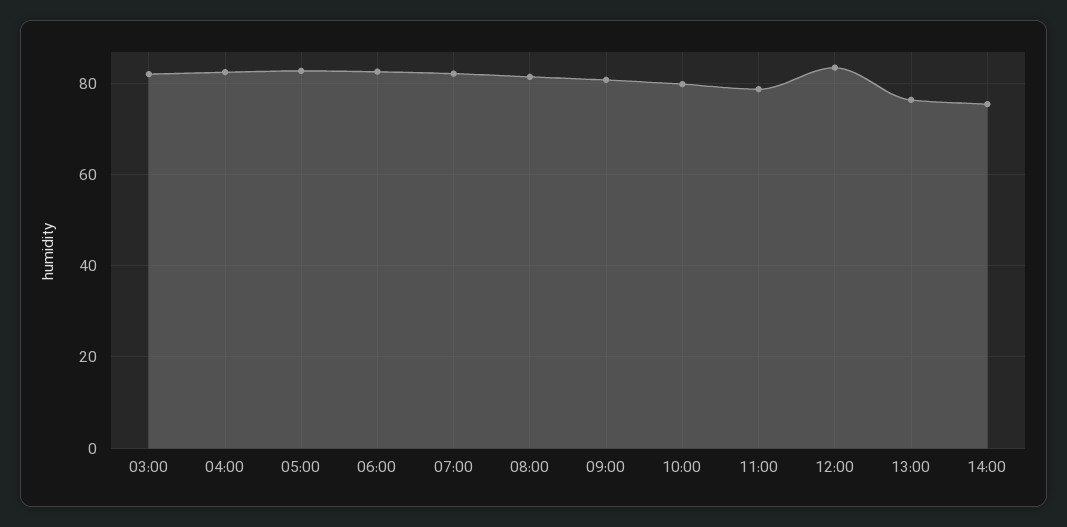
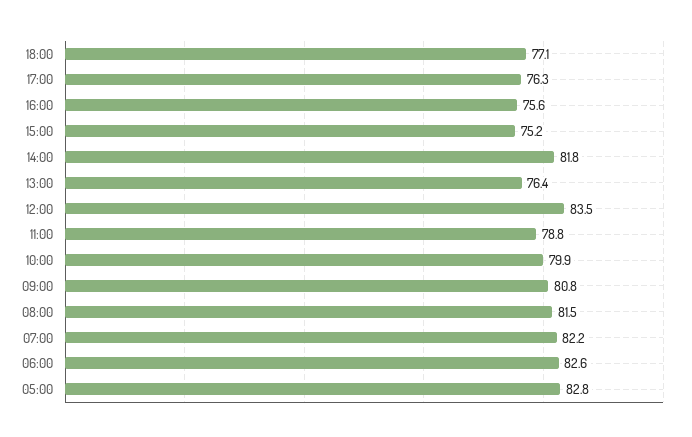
03:00: 82 -> none
04:00: 82 -> none
14:00: 76 -> 81.8
18:00: none -> 77.1
17:00: none -> 76.3
16:00: none -> 75.6
15:00: none -> 75.2

